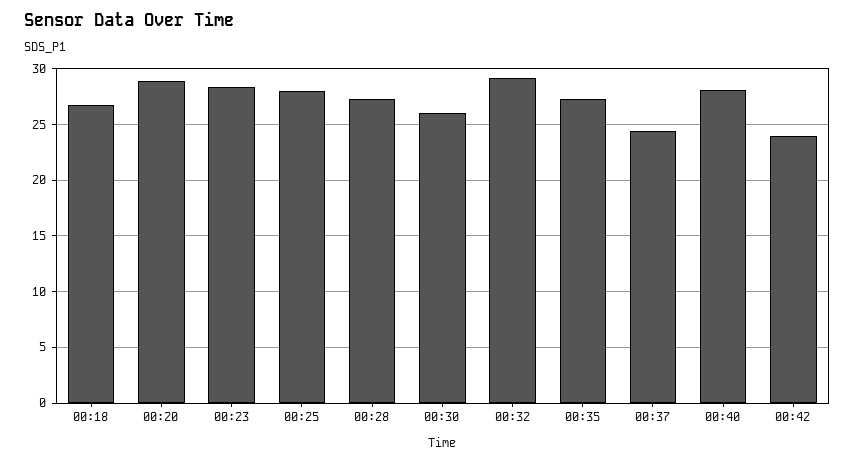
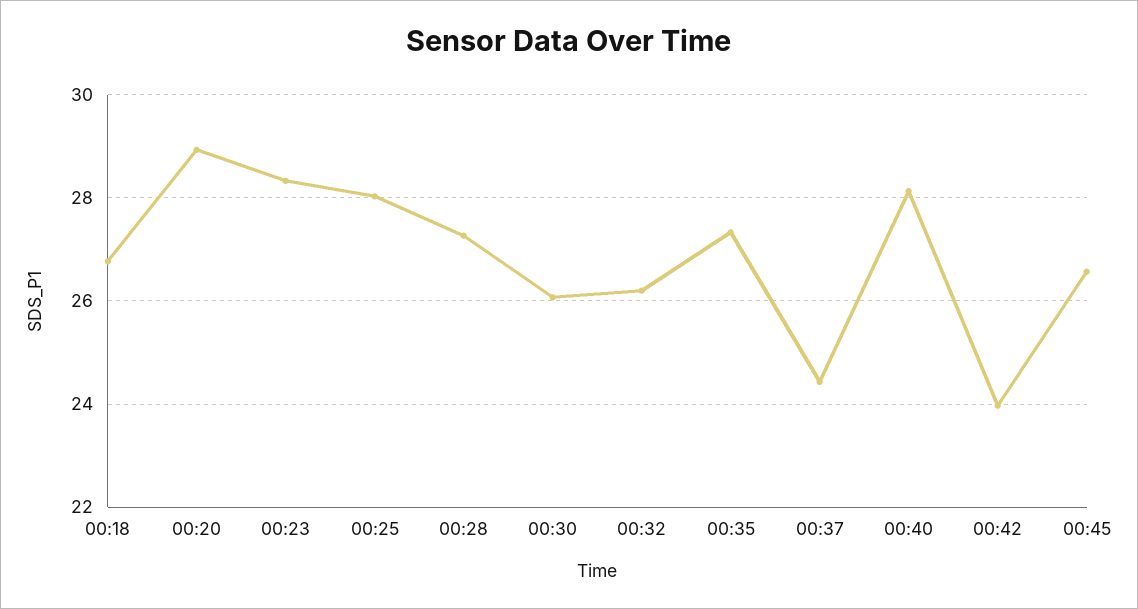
00:32: 29 -> 26.2
00:45: none -> 26.6

